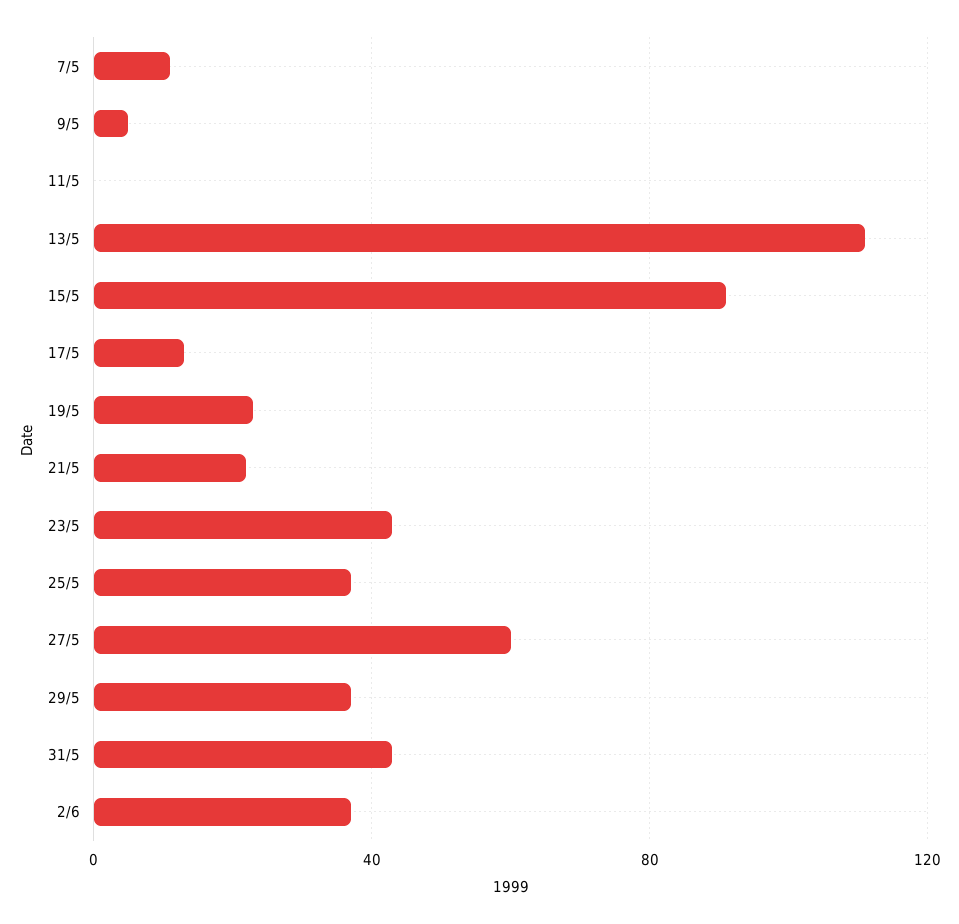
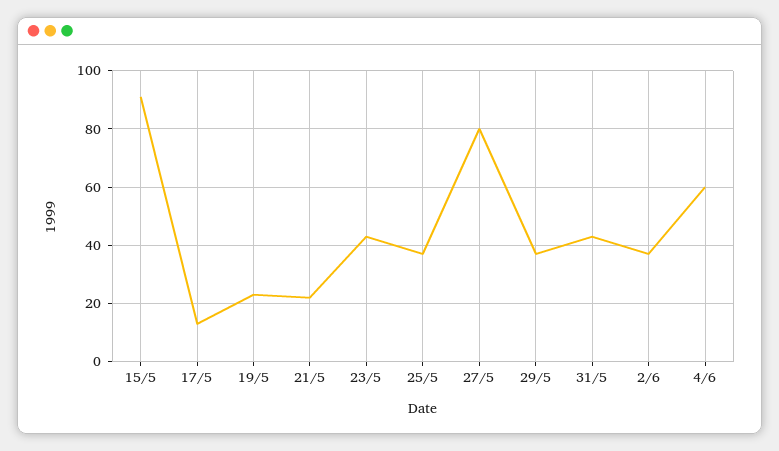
7/5: 10 -> none
9/5: 5 -> none
11/5: 0 -> none
13/5: 110 -> none
27/5: 60 -> 80
4/6: none -> 60

